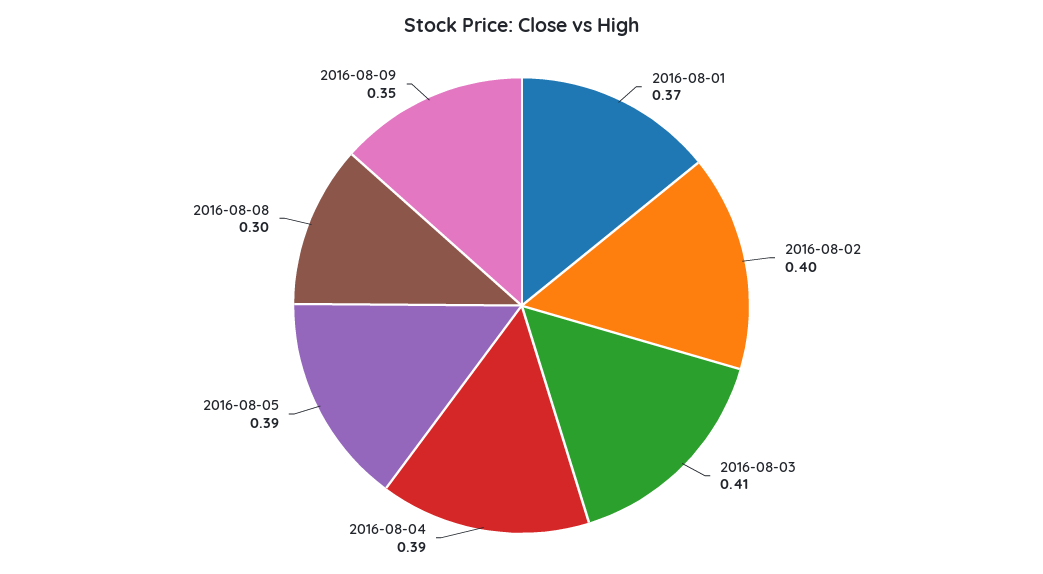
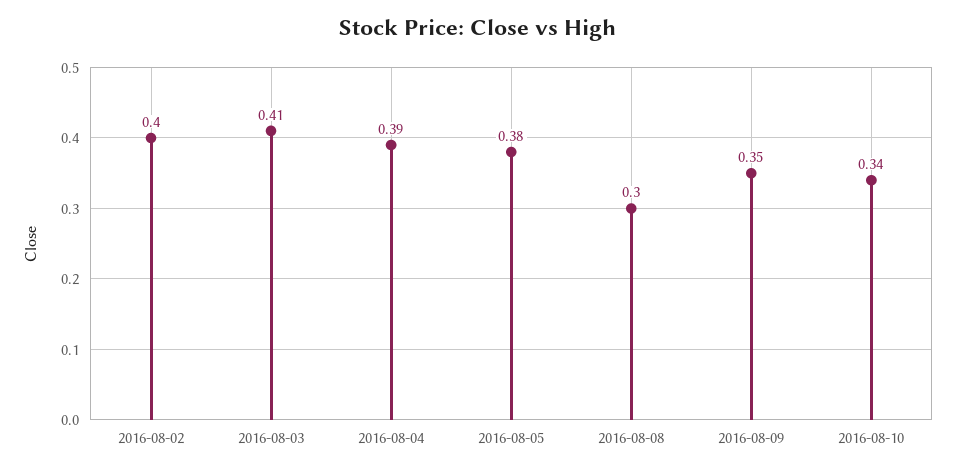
2016-08-01: 0.37 -> none
2016-08-05: 0.39 -> 0.38
2016-08-10: none -> 0.34

